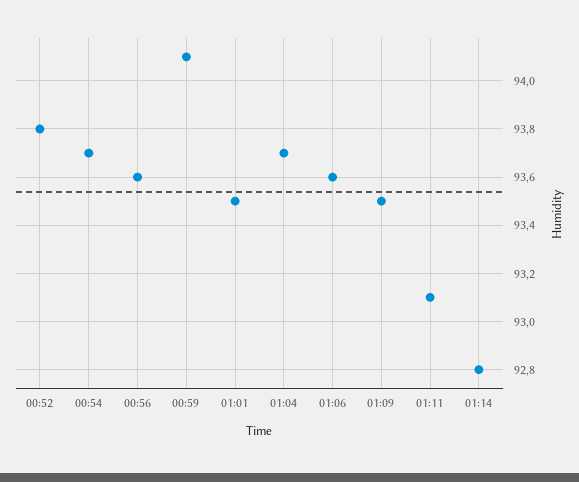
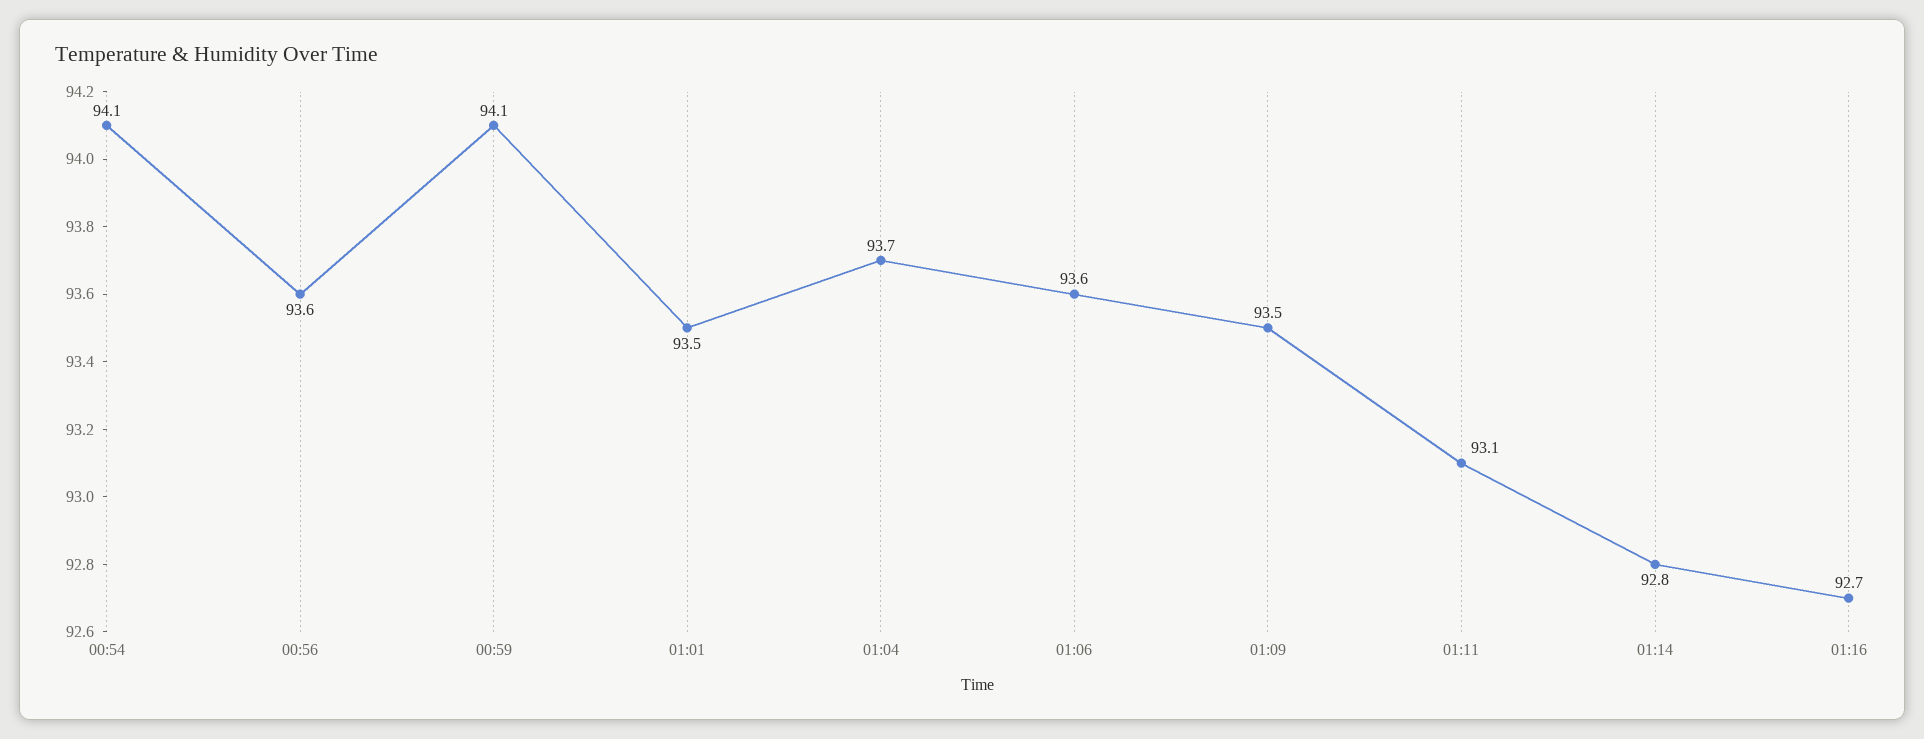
00:52: 93.8 -> none
00:54: 93.7 -> 94.1
01:16: none -> 92.7

